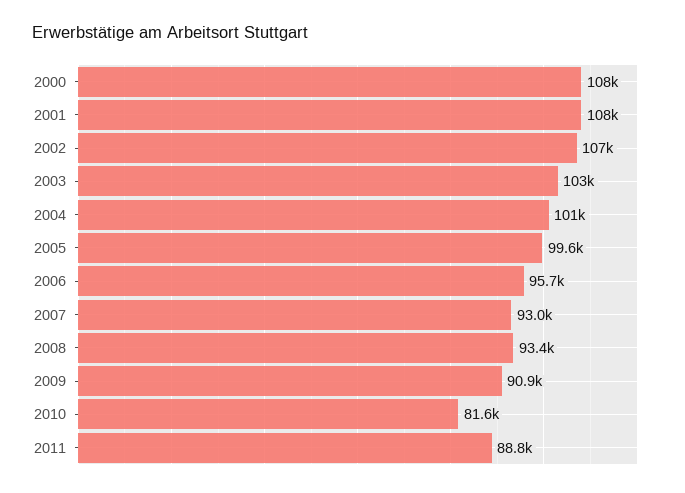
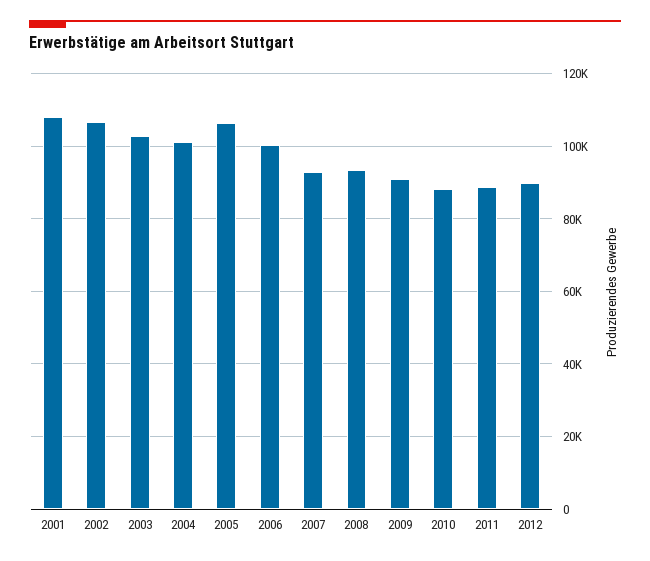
2000: 108000 -> none
2005: 99600 -> 106000
2006: 95700 -> 100000
2010: 81600 -> 88000
2012: none -> 90000

